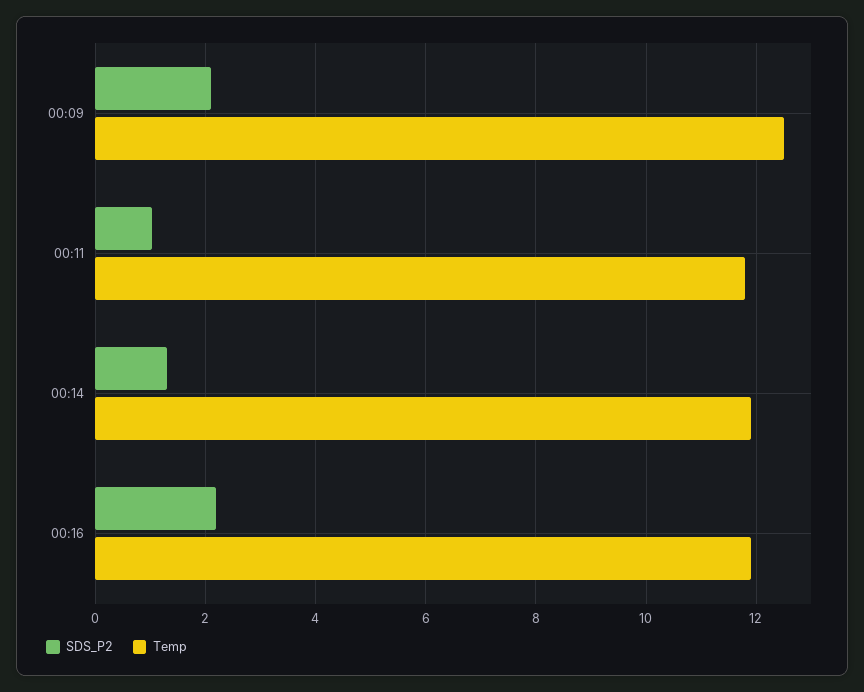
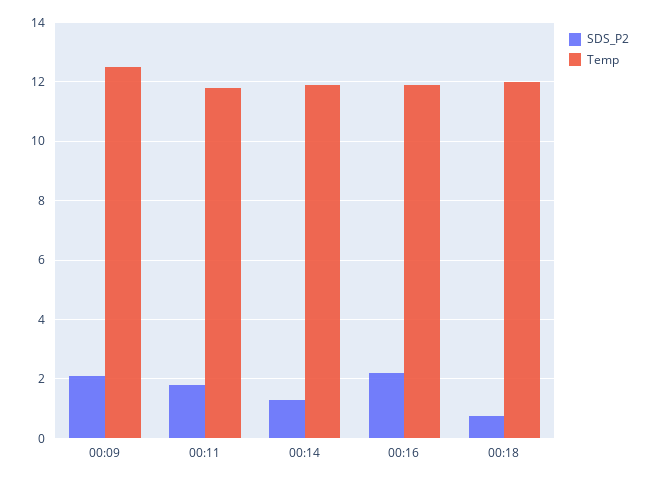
SDS_P2, 00:11: 1 -> 1.75
SDS_P2, 00:18: none -> 0.75
Temp, 00:18: none -> 12

